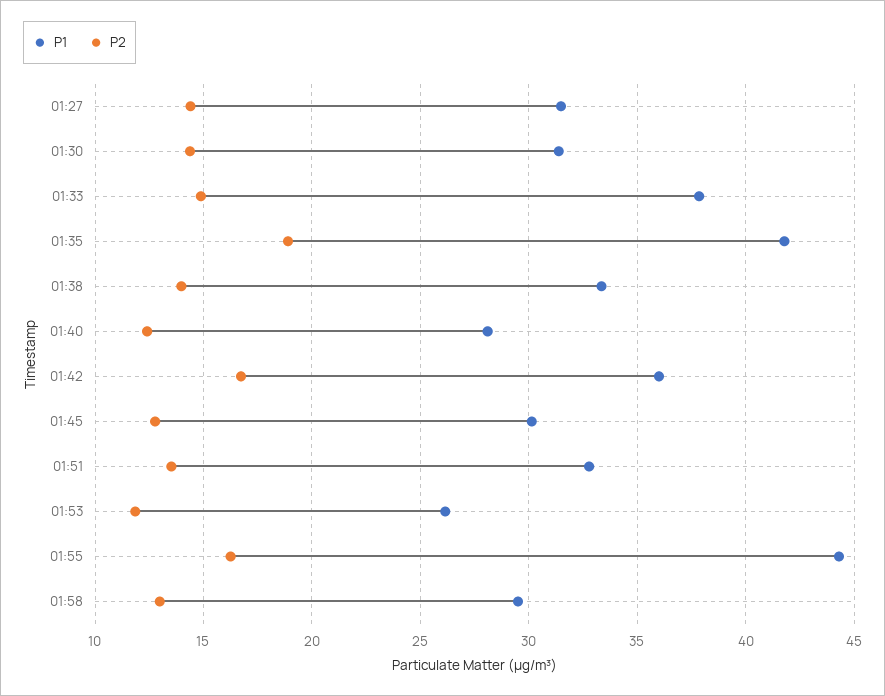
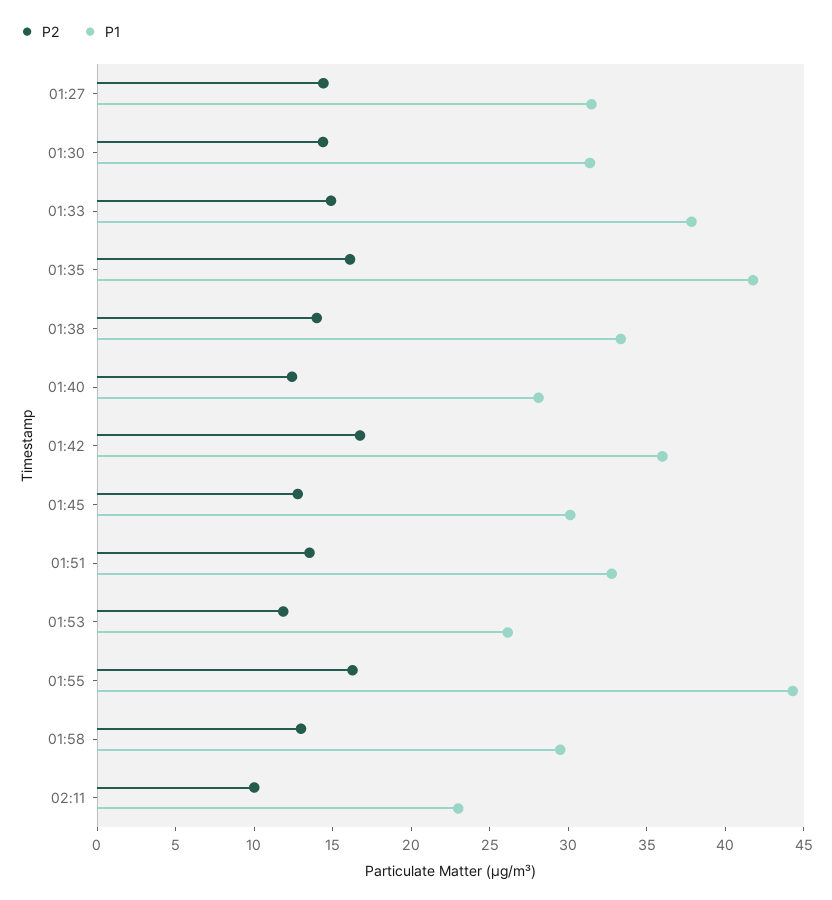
P2, 01:35: 19 -> 16
P2, 02:11: none -> 10
P1, 02:11: none -> 23

